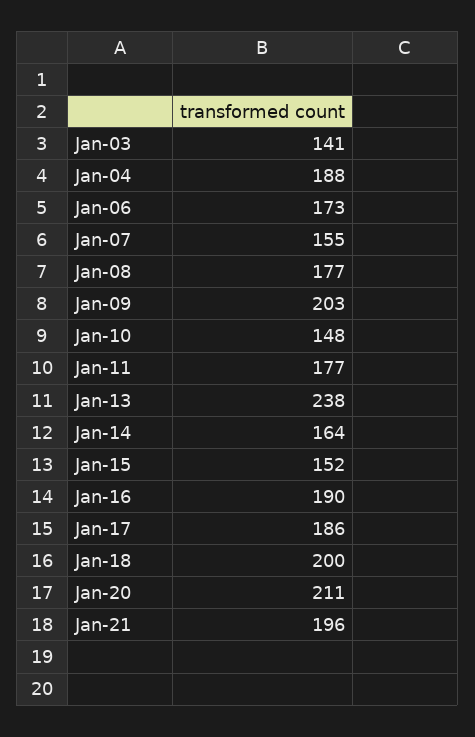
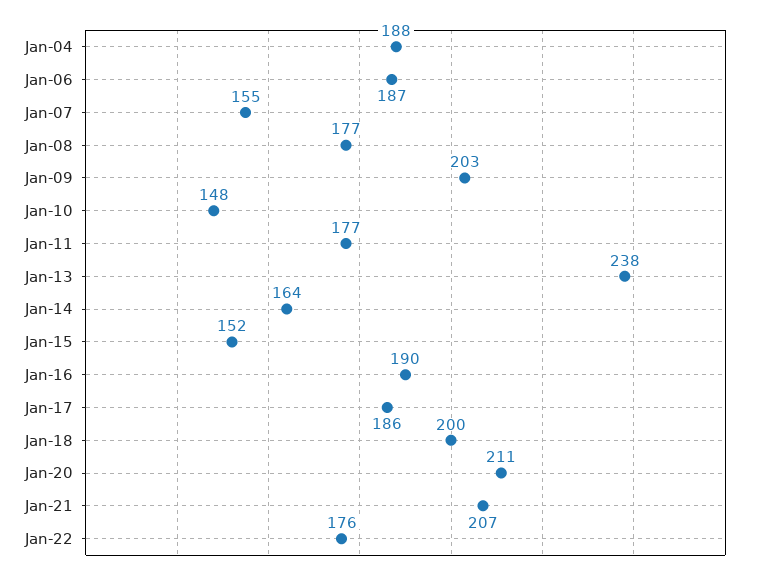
Jan-03: 141 -> none
Jan-06: 173 -> 187
Jan-21: 196 -> 207
Jan-22: none -> 176

